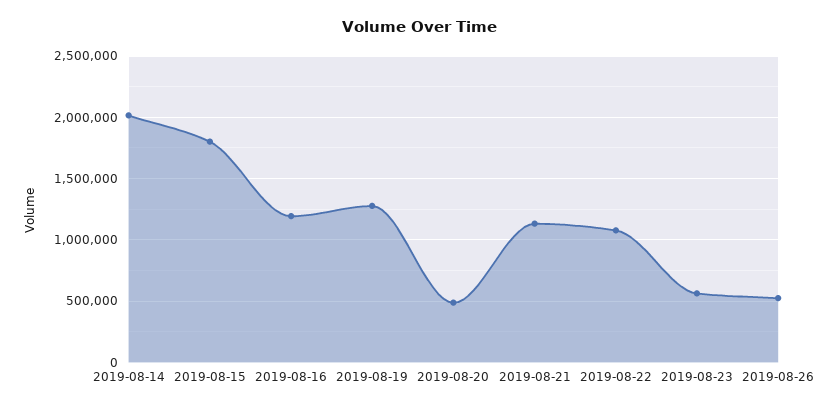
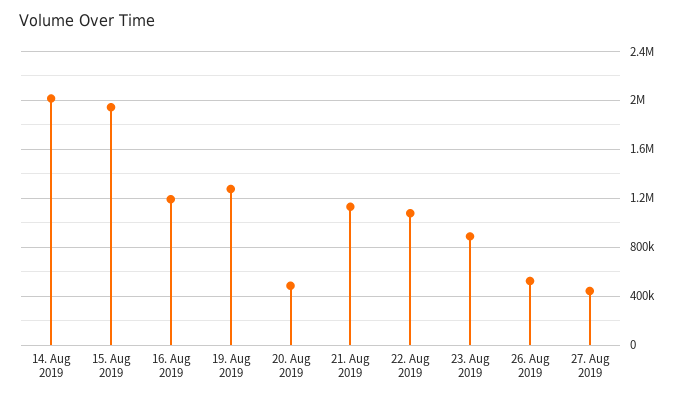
2019-08-15: 1800000 -> 1950000
2019-08-23: 550000 -> 900000
27. Aug 2019: none -> 450000

